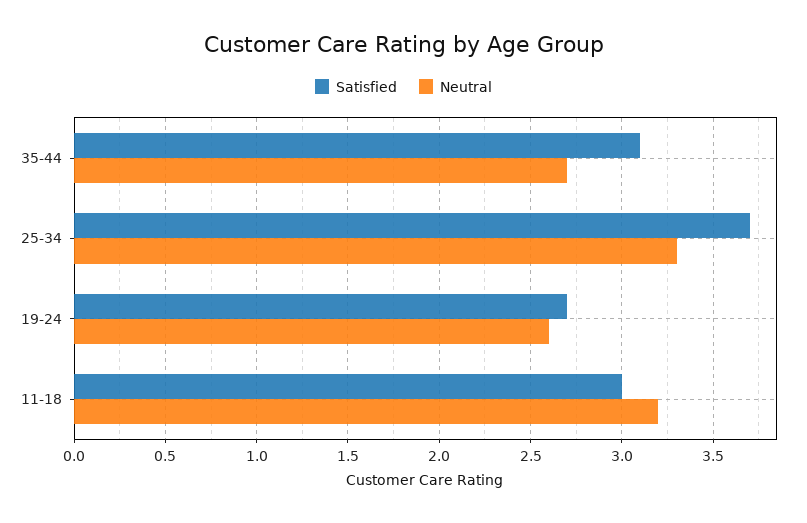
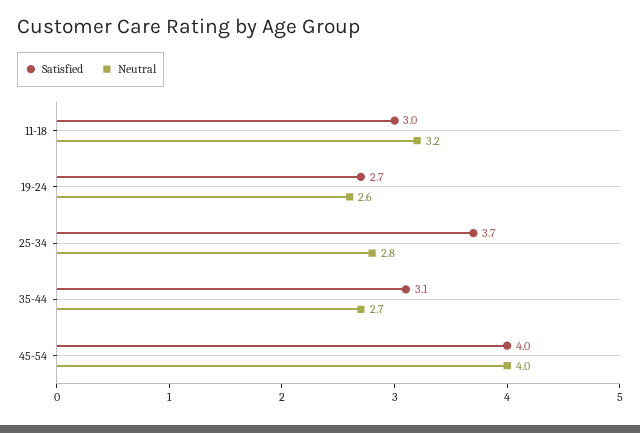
Neutral, 25-34: 3.3 -> 2.8
Satisfied, 45-54: none -> 4
Neutral, 45-54: none -> 4

